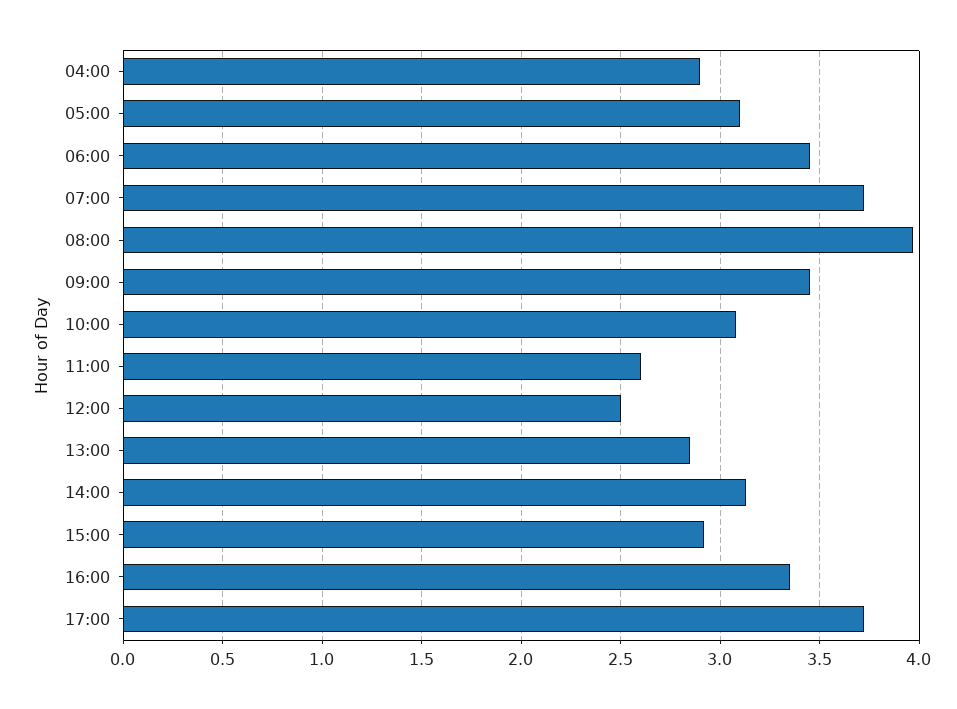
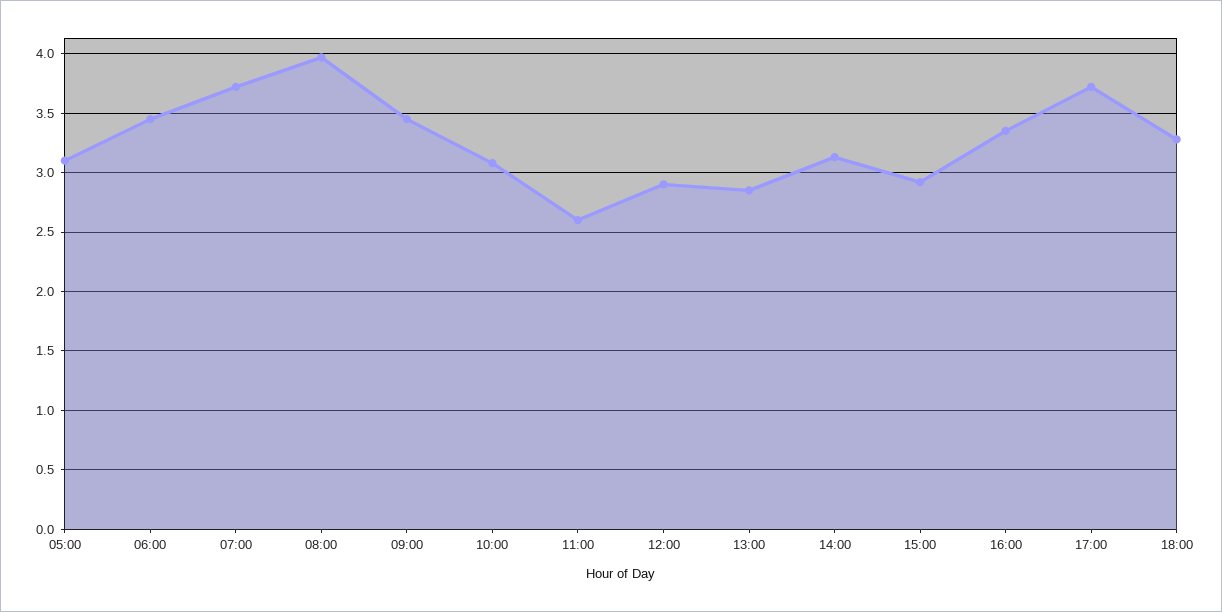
04:00: 2.9 -> none
12:00: 2.5 -> 2.9
18:00: none -> 3.3

